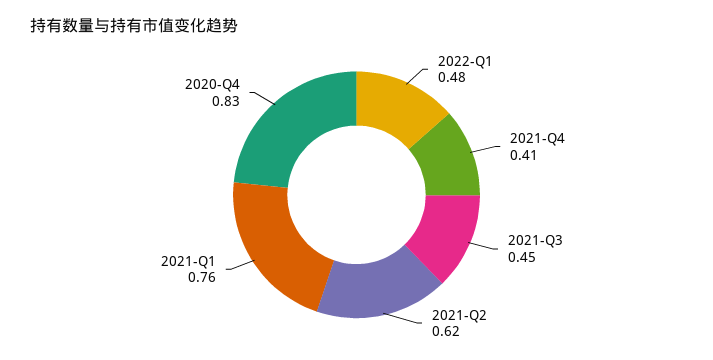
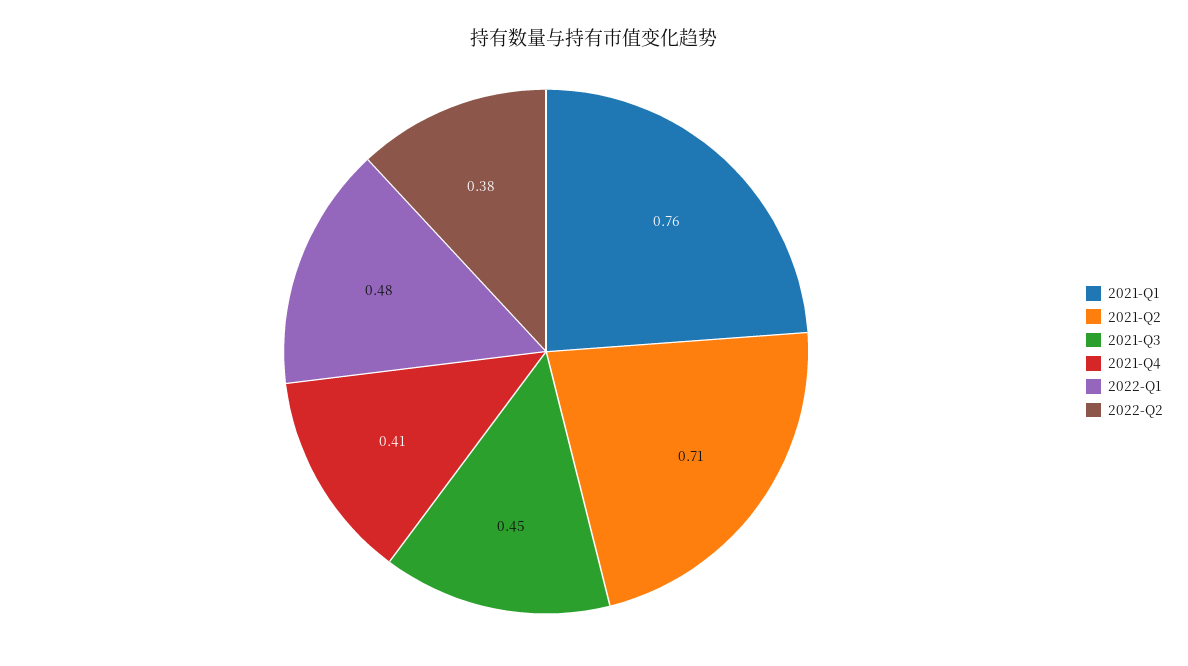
2021-Q2: 0.62 -> 0.71
2020-Q4: 0.83 -> none
2022-Q2: none -> 0.38

